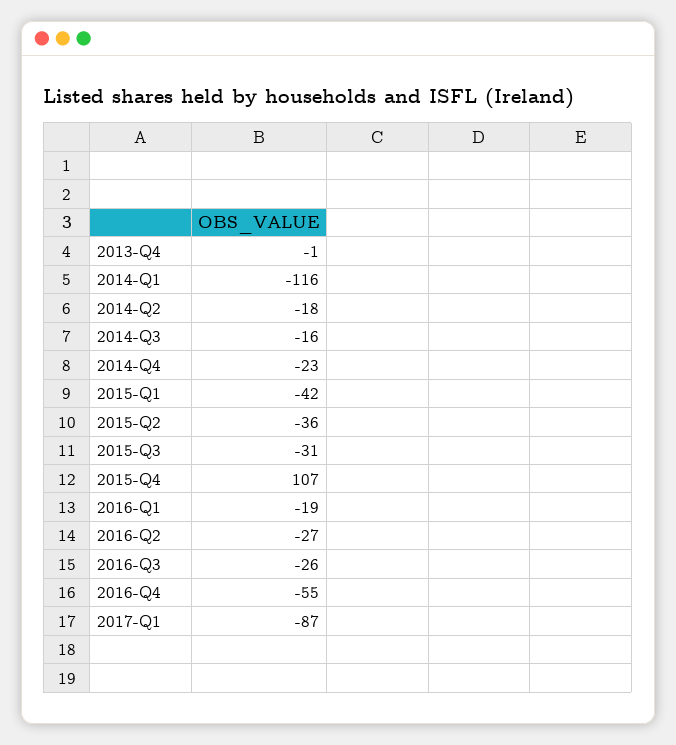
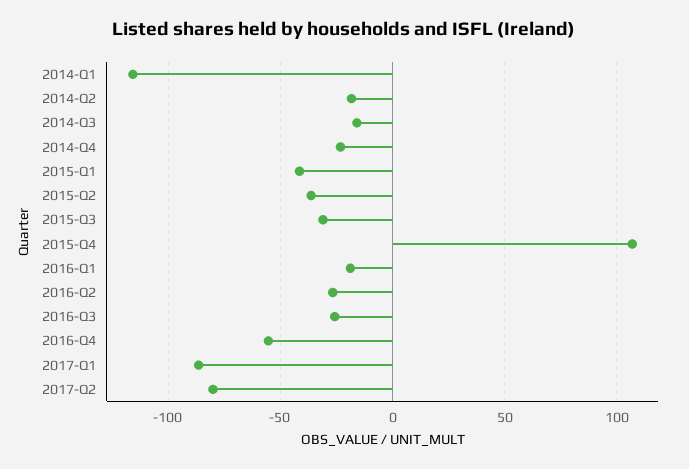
2013-Q4: -1 -> none
2017-Q2: none -> -80

